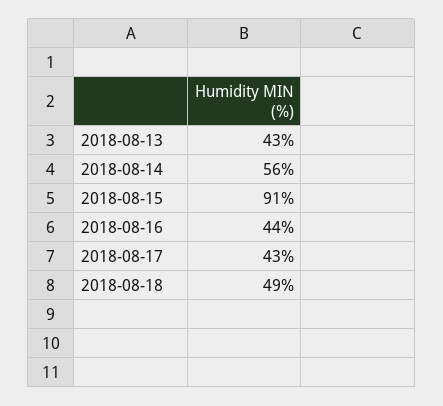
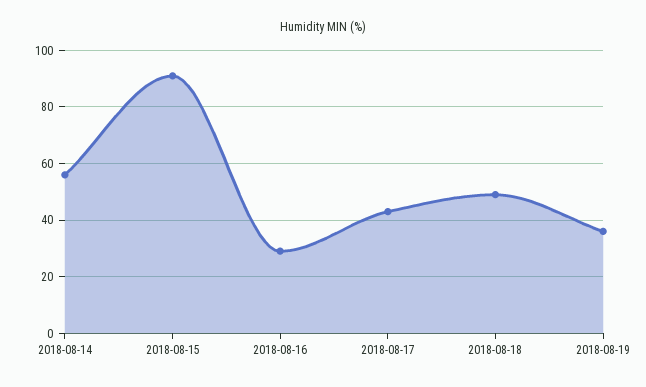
2018-08-13: 43 -> none
2018-08-16: 44 -> 30
2018-08-19: none -> 35

